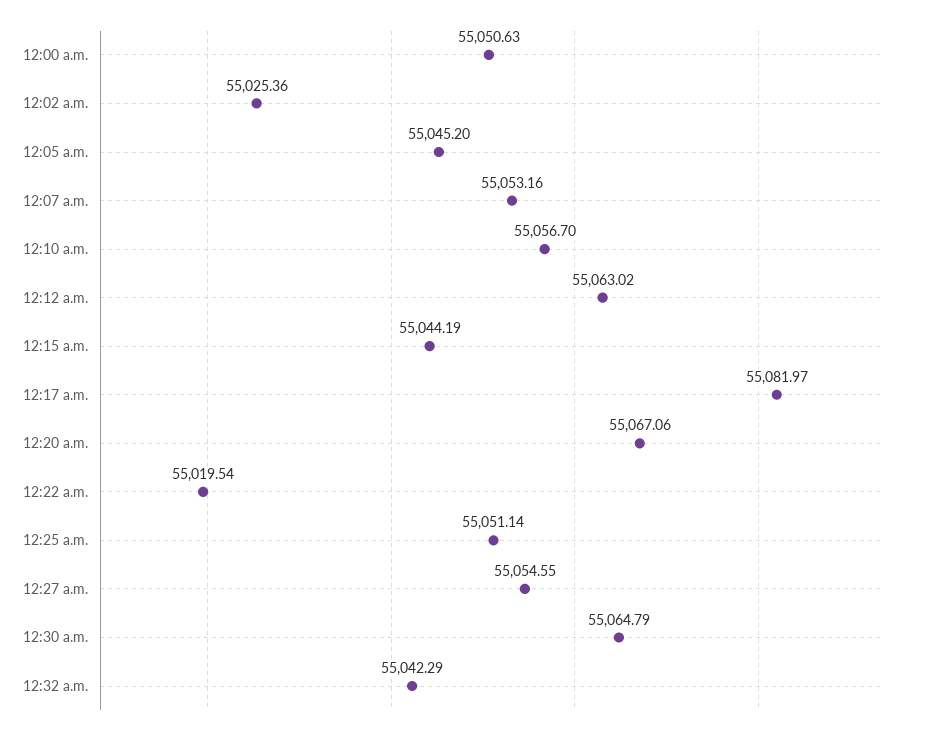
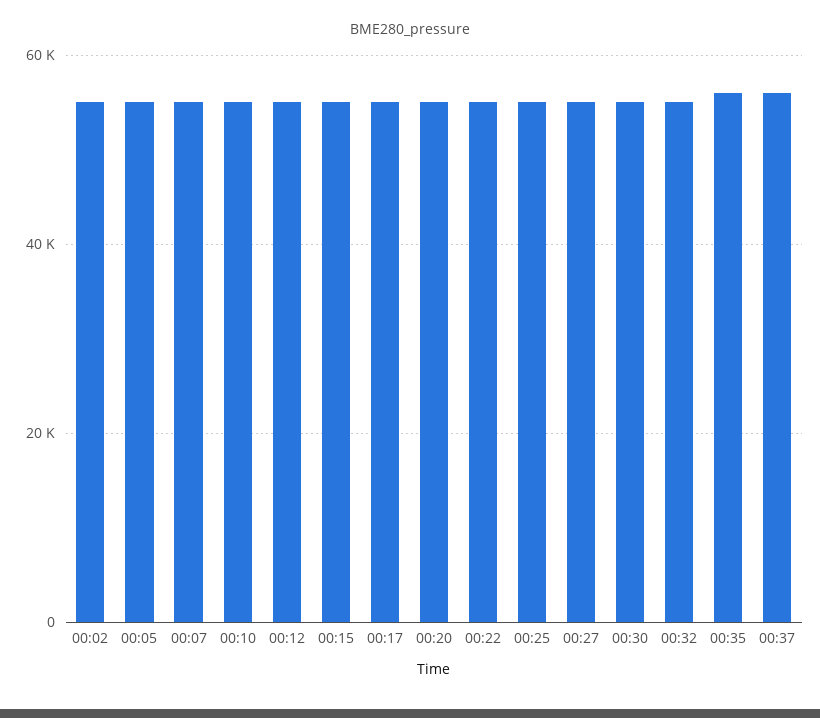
12:00 a.m.: 55050.63 -> none
00:35: none -> 56000
00:37: none -> 56000

